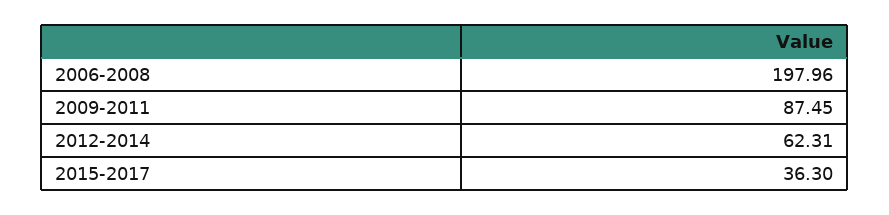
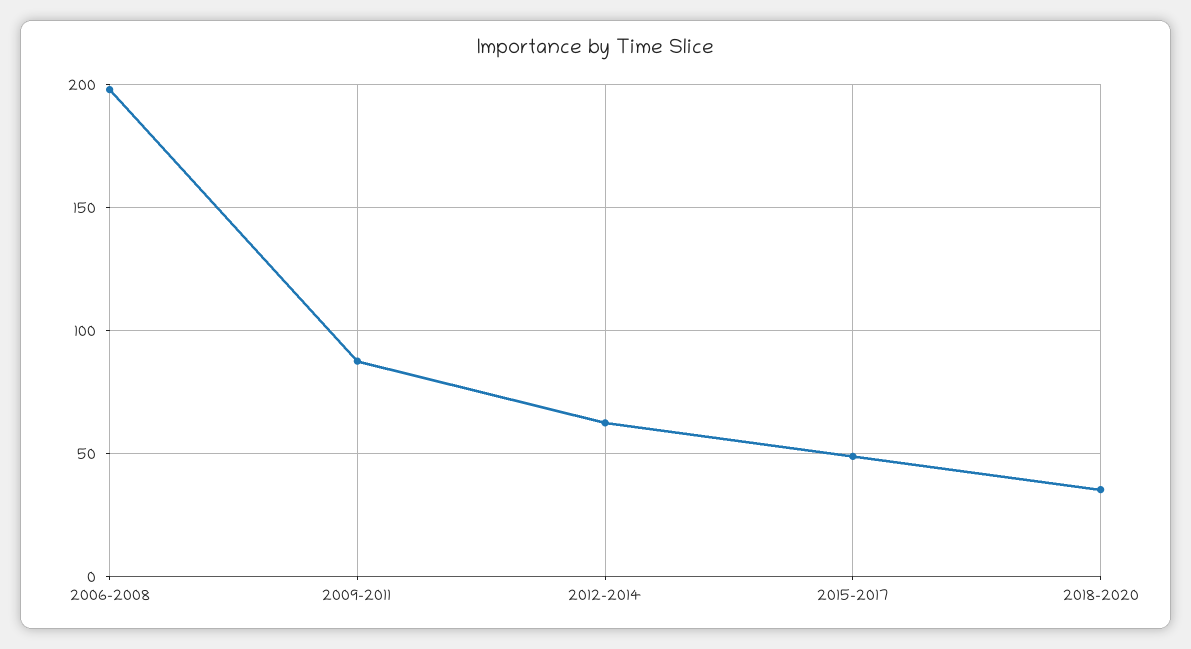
2015-2017: 36.3 -> 50
2018-2020: none -> 35

